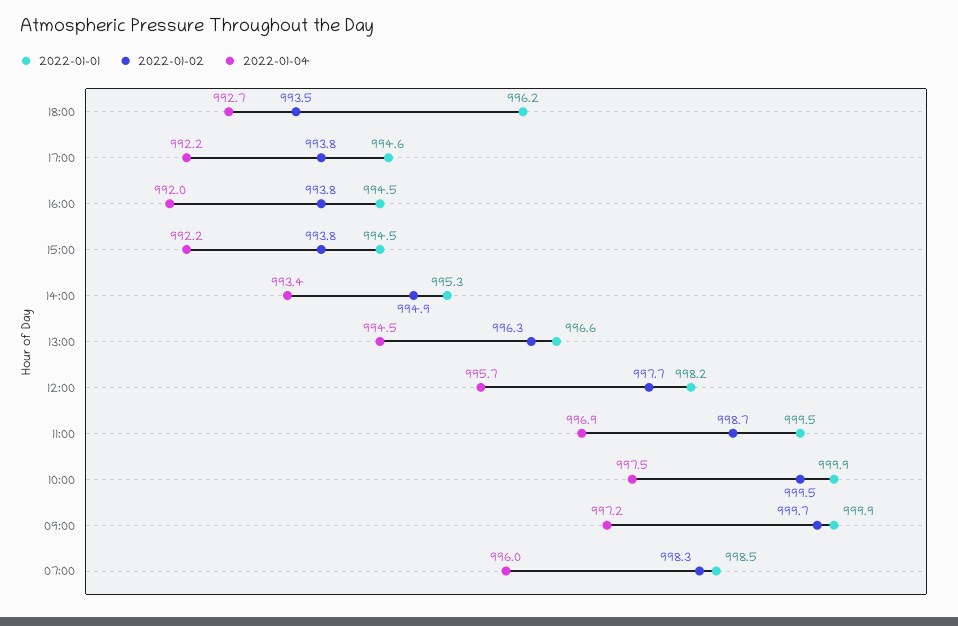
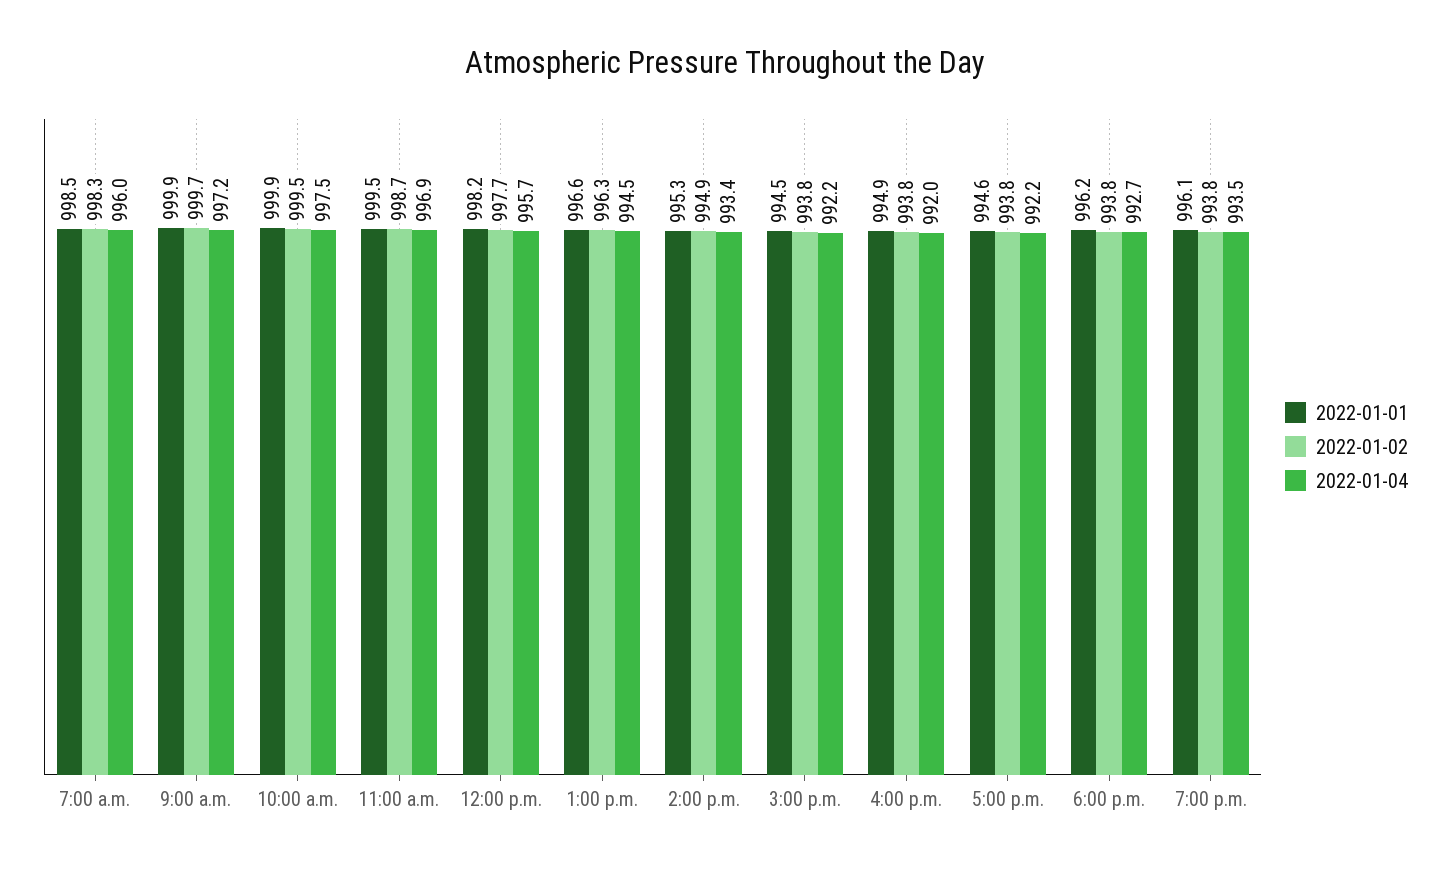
2022-01-02, 18:00: 993.5 -> 993.8
2022-01-01, 16:00: 994.5 -> 994.9
2022-01-01, 7:00 p.m.: none -> 996.1
2022-01-02, 7:00 p.m.: none -> 993.8
2022-01-04, 7:00 p.m.: none -> 993.5

